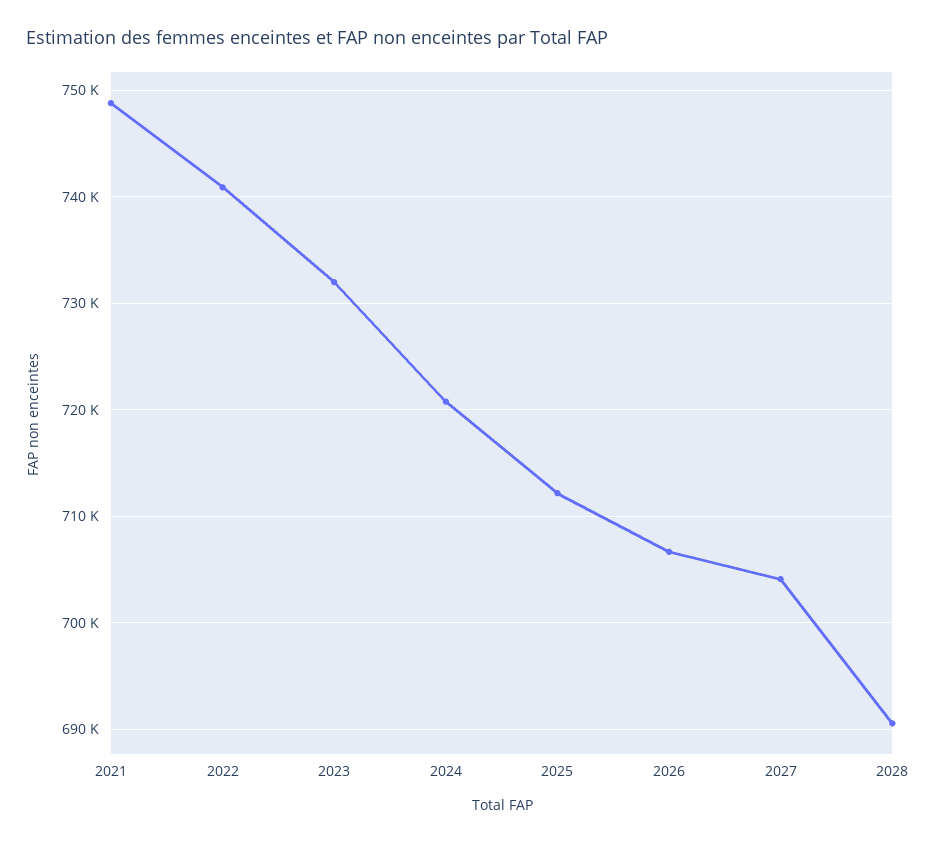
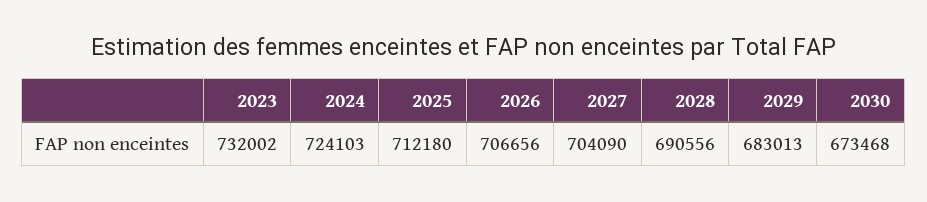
2021: 749000 -> none
2022: 741000 -> none
2024: 721000 -> 724103
2029: none -> 683013
2030: none -> 673468

